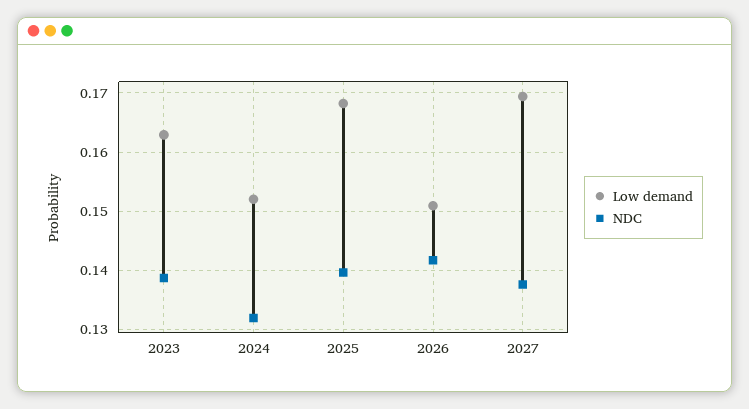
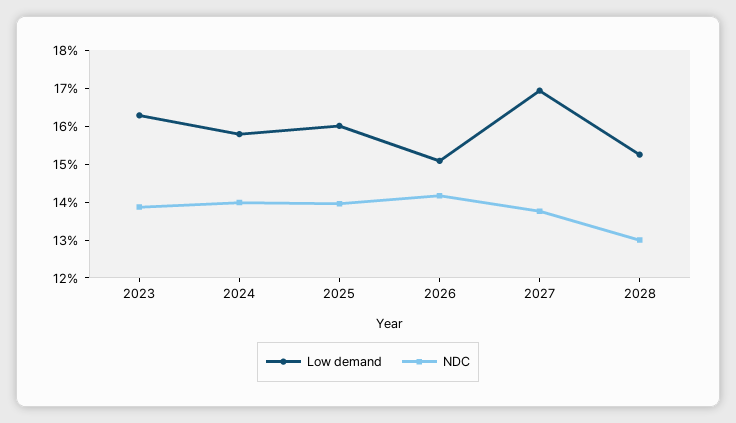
Low demand, 2024: 0.152 -> 0.1575
NDC, 2024: 0.132 -> 0.14
Low demand, 2025: 0.168 -> 0.16
Low demand, 2028: none -> 0.1525
NDC, 2028: none -> 0.13

